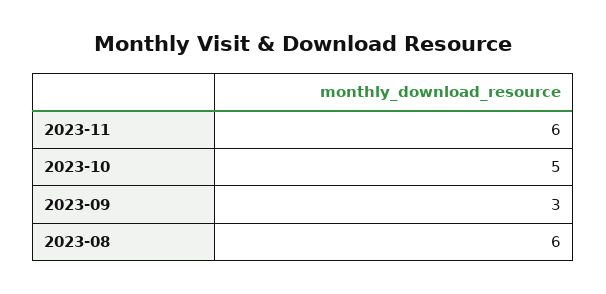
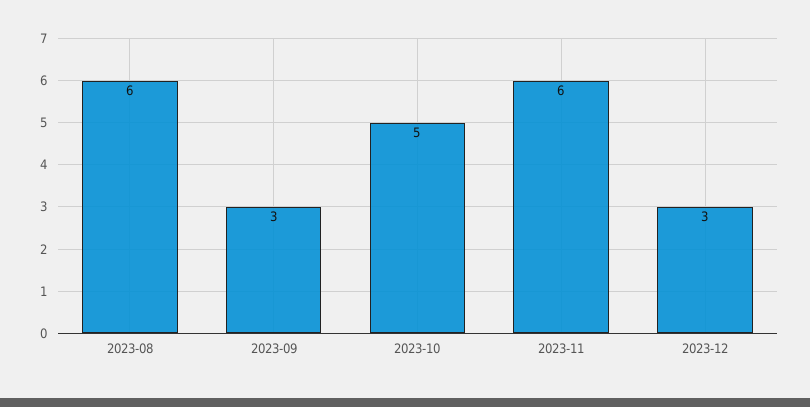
2023-12: none -> 3

